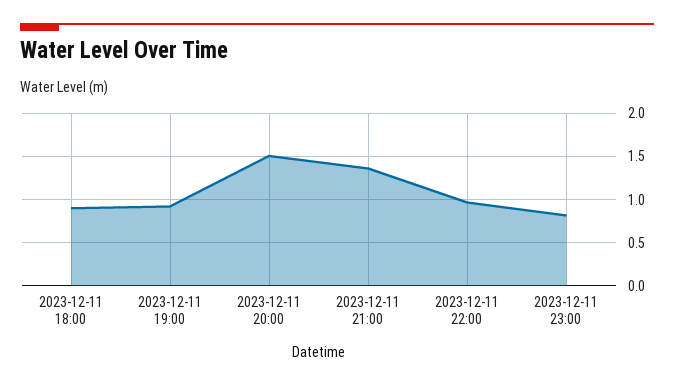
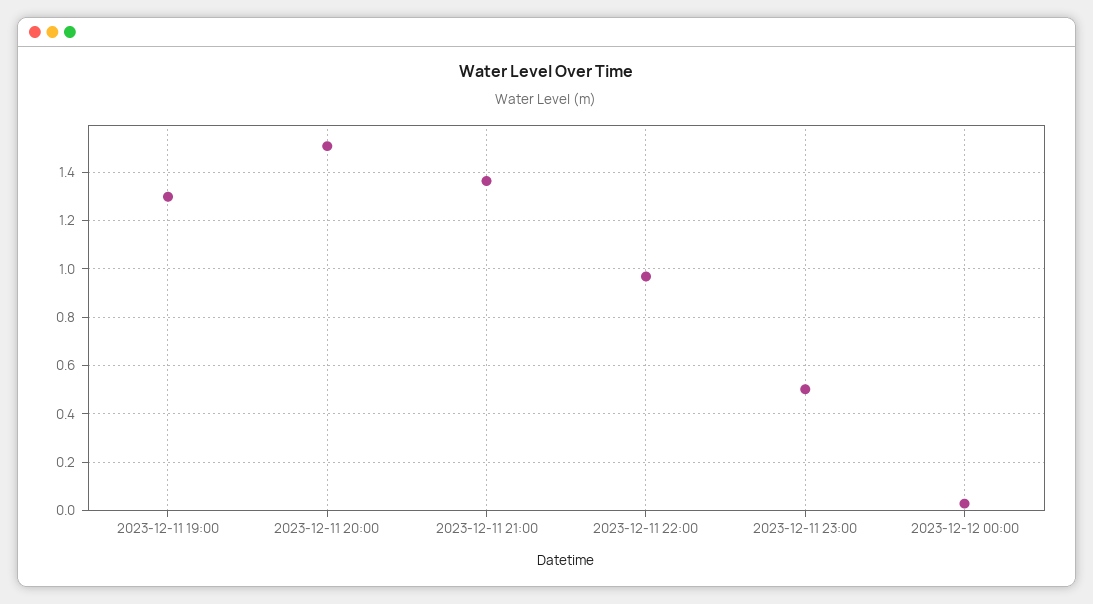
2023-12-11 18:00: 0.9 -> none
2023-12-11 19:00: 0.9 -> 1.3
2023-12-11 23:00: 0.8 -> 0.5
2023-12-12 00:00: none -> 0.025

